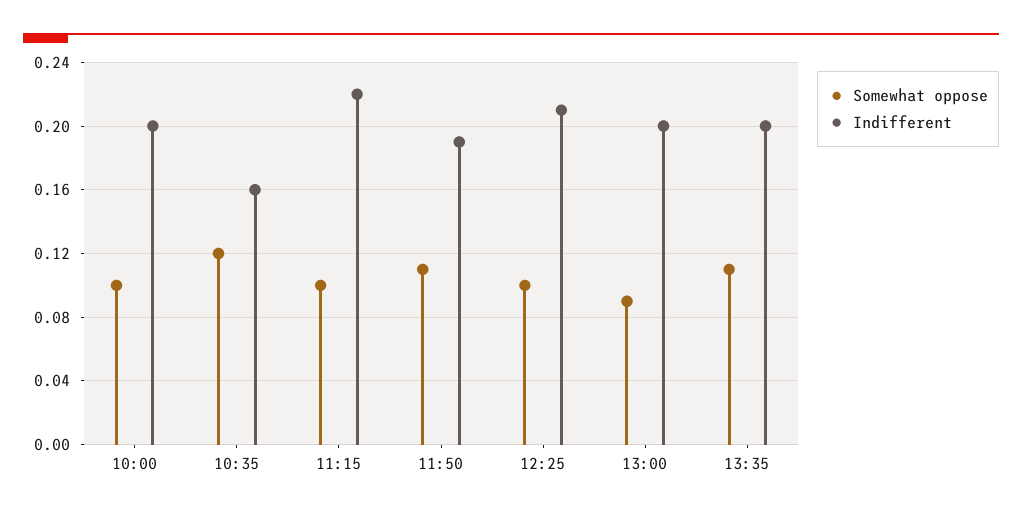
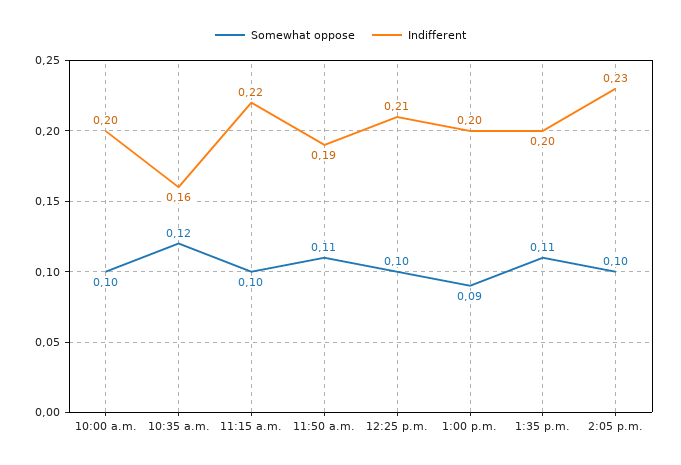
Somewhat oppose, 2:05 p.m.: none -> 0.1
Indifferent, 2:05 p.m.: none -> 0.23

